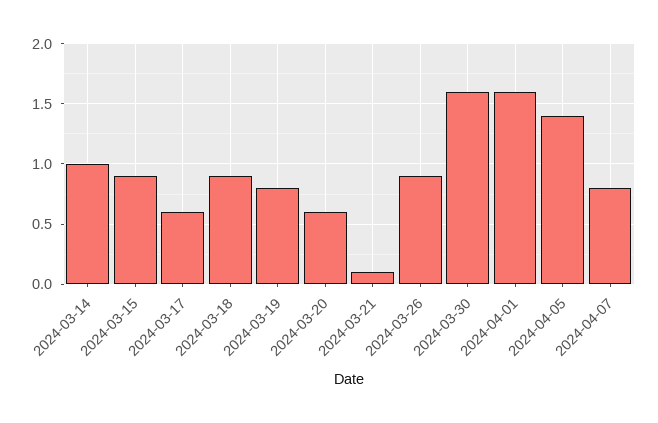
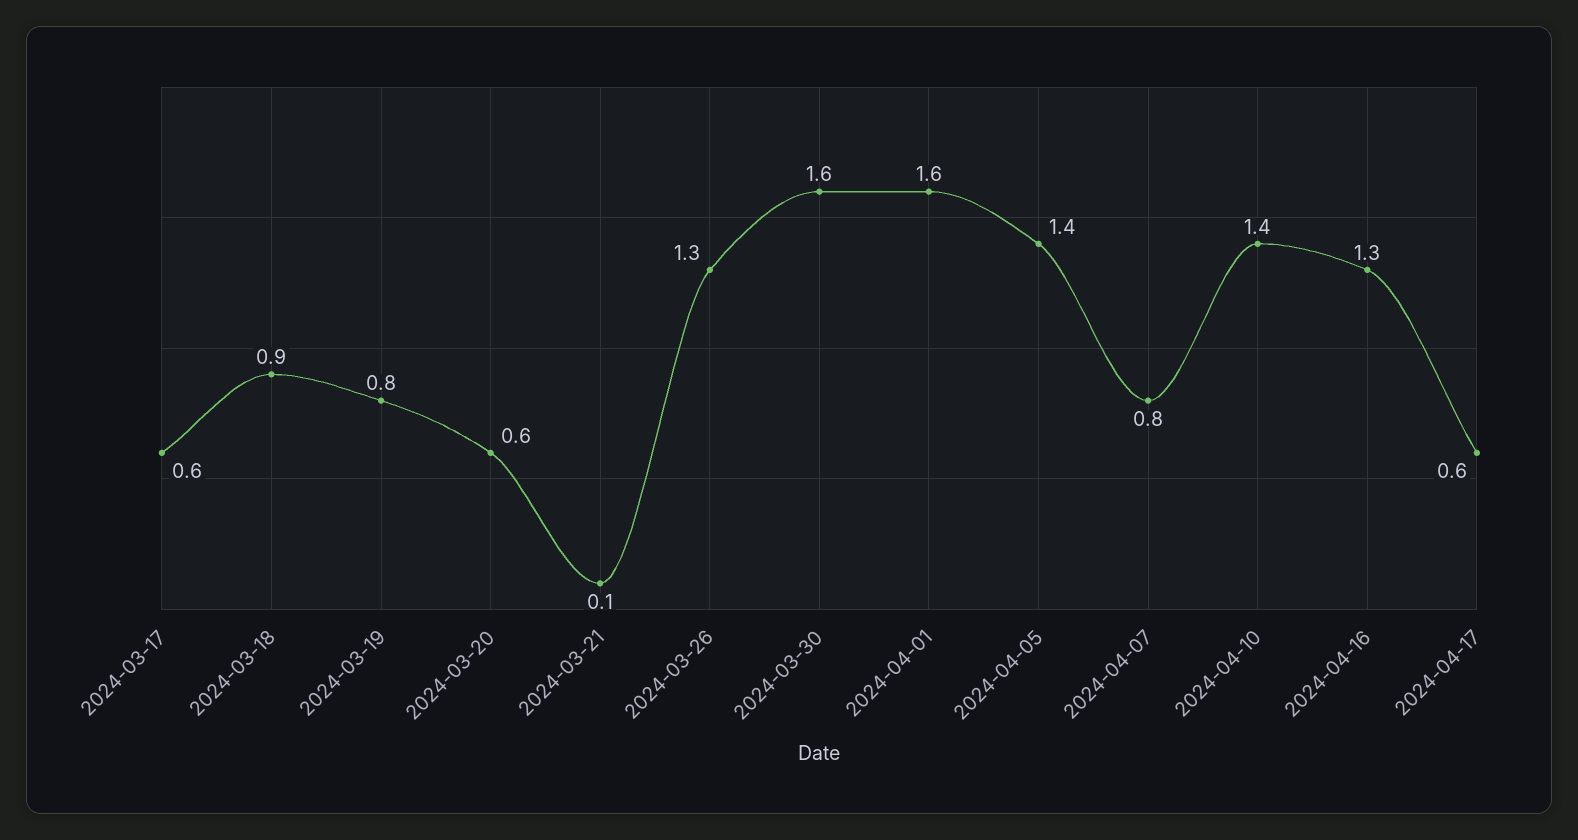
2024-03-14: 1 -> none
2024-03-15: 0.9 -> none
2024-03-26: 0.9 -> 1.3
2024-04-10: none -> 1.4
2024-04-16: none -> 1.3
2024-04-17: none -> 0.6

